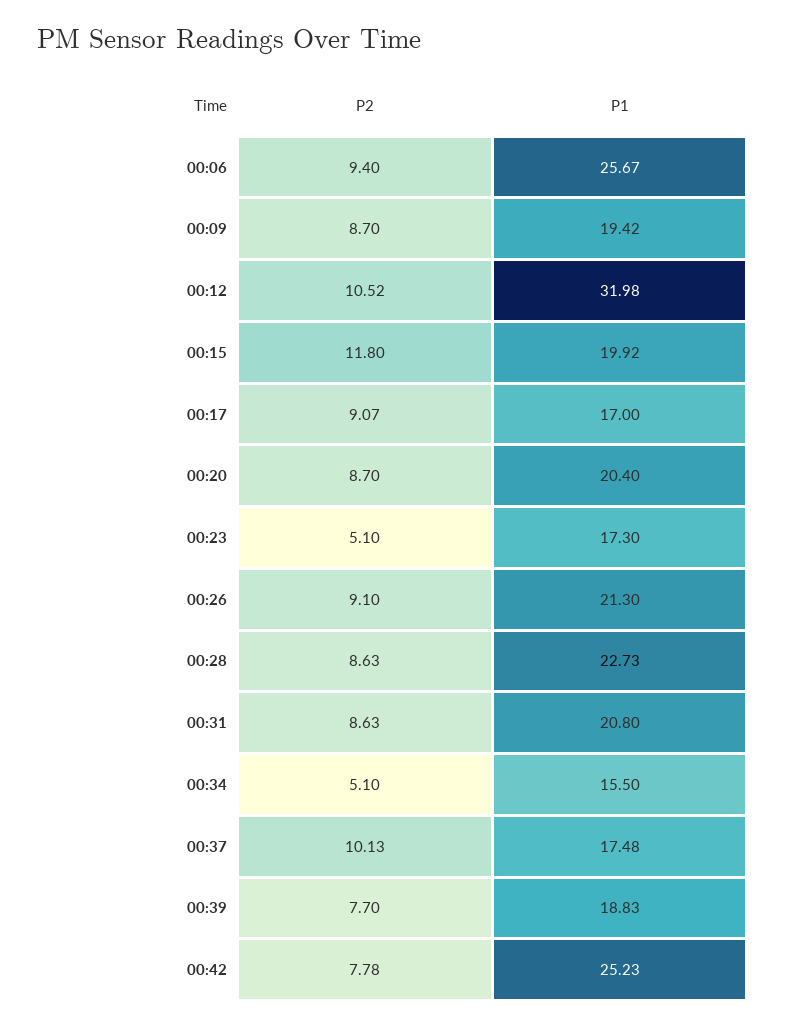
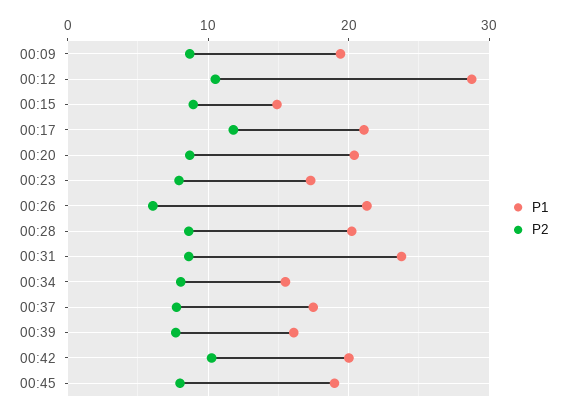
P2, 00:06: 9.4 -> none
P1, 00:06: 25.67 -> none
P1, 00:12: 31.98 -> 29
P2, 00:15: 11.8 -> 9
P1, 00:15: 19.92 -> 15
P2, 00:17: 9.07 -> 12
P1, 00:17: 17 -> 21
P2, 00:23: 5.1 -> 8
P2, 00:26: 9.1 -> 6
P1, 00:28: 22.73 -> 20
P1, 00:31: 20.8 -> 24
P2, 00:34: 5.1 -> 8
P2, 00:37: 10.13 -> 8
P1, 00:39: 18.83 -> 16
P2, 00:42: 7.78 -> 10
P1, 00:42: 25.23 -> 20
P1, 00:45: none -> 19
P2, 00:45: none -> 8

